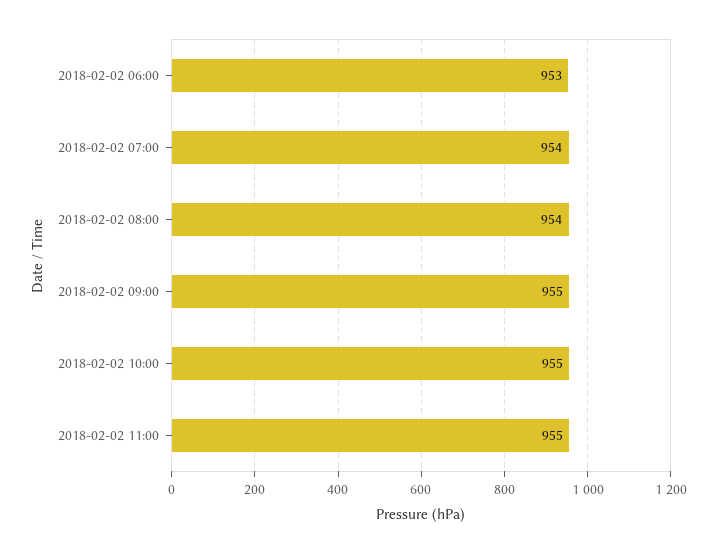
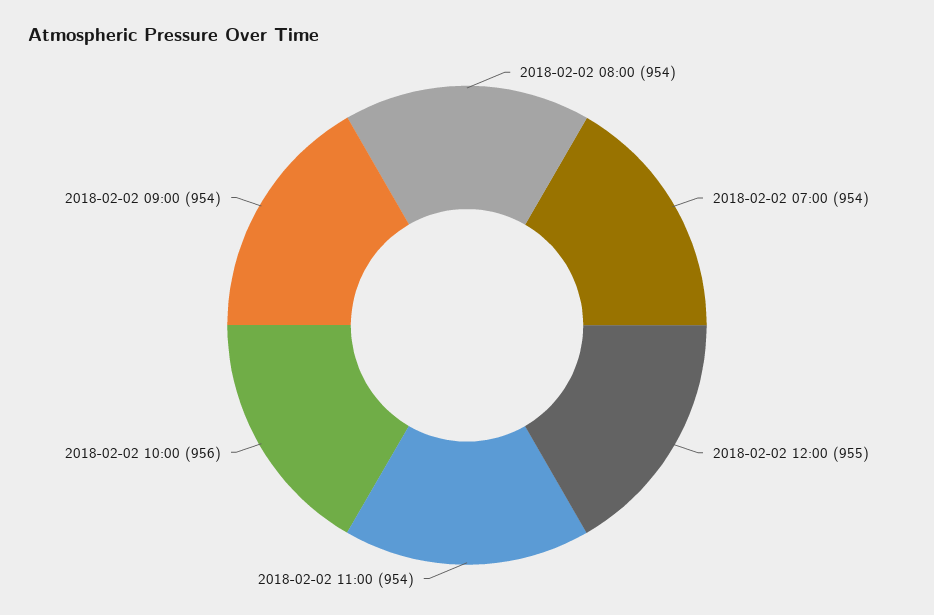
2018-02-02 06:00: 953 -> none
2018-02-02 09:00: 955 -> 954
2018-02-02 10:00: 955 -> 956
2018-02-02 11:00: 955 -> 954
2018-02-02 12:00: none -> 955

